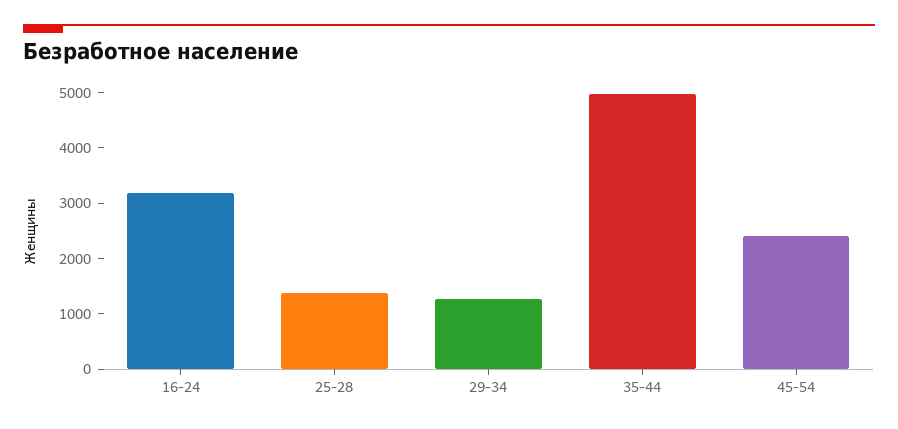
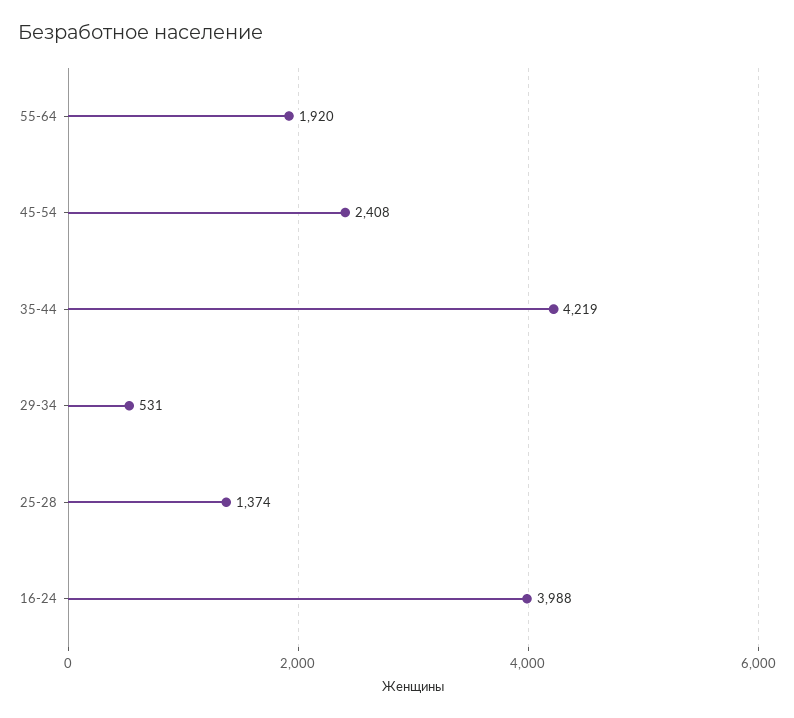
16-24: 3200 -> 3988
29-34: 1200 -> 531
35-44: 5000 -> 4219
55-64: none -> 1920

